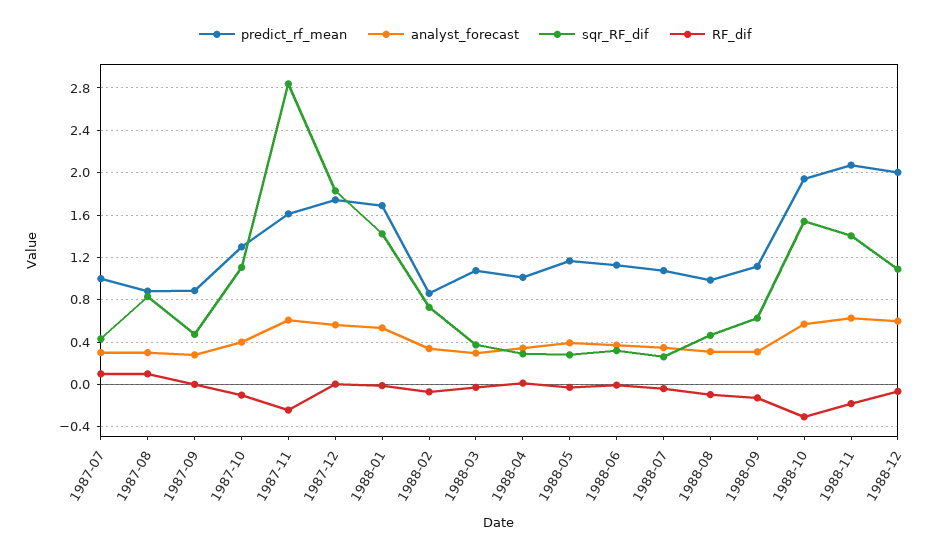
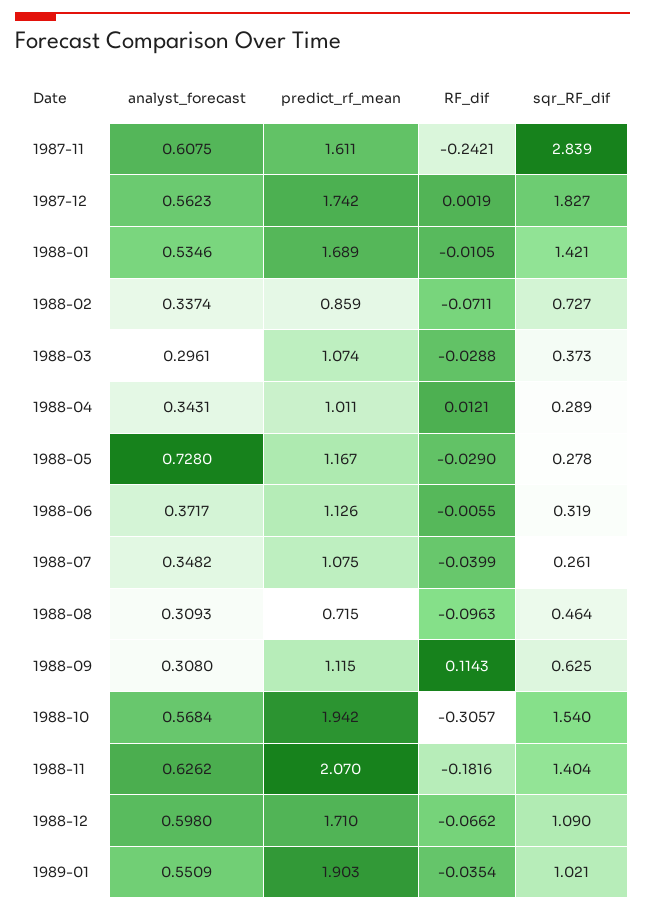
predict_rf_mean, 1987-07: 1 -> none
analyst_forecast, 1987-07: 0.3 -> none
sqr_RF_dif, 1987-07: 0.4 -> none
RF_dif, 1987-07: 0.1 -> none
predict_rf_mean, 1987-08: 0.9 -> none
analyst_forecast, 1987-08: 0.3 -> none
sqr_RF_dif, 1987-08: 0.8 -> none
RF_dif, 1987-08: 0.1 -> none
predict_rf_mean, 1987-09: 0.9 -> none
analyst_forecast, 1987-09: 0.3 -> none
sqr_RF_dif, 1987-09: 0.5 -> none
RF_dif, 1987-09: 0 -> none
predict_rf_mean, 1987-10: 1.3 -> none
analyst_forecast, 1987-10: 0.4 -> none
sqr_RF_dif, 1987-10: 1.1 -> none
RF_dif, 1987-10: -0.1 -> none
analyst_forecast, 1988-05: 0.4 -> 0.728
predict_rf_mean, 1988-08: 1 -> 0.715
RF_dif, 1988-09: -0.1 -> 0.1143
predict_rf_mean, 1988-12: 2 -> 1.71
analyst_forecast, 1989-01: none -> 0.5509
predict_rf_mean, 1989-01: none -> 1.903
RF_dif, 1989-01: none -> -0.0354
sqr_RF_dif, 1989-01: none -> 1.021

